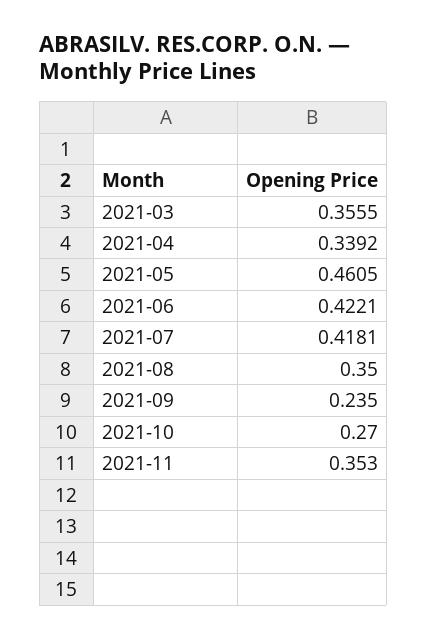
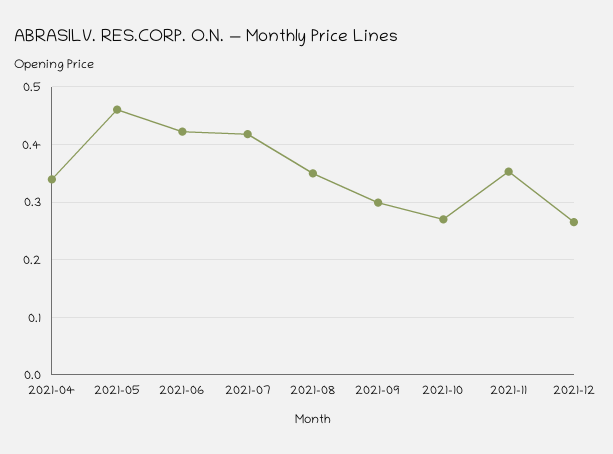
2021-03: 0.3555 -> none
2021-09: 0.235 -> 0.3
2021-12: none -> 0.26

